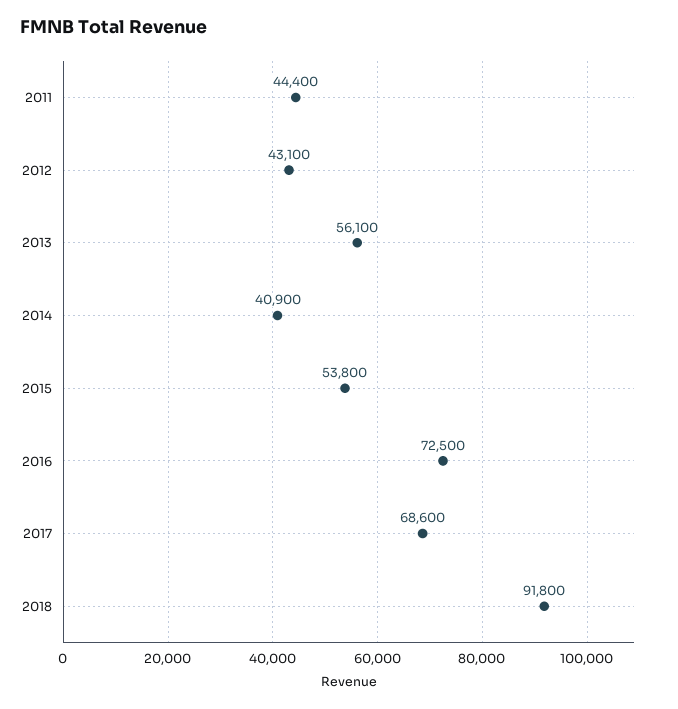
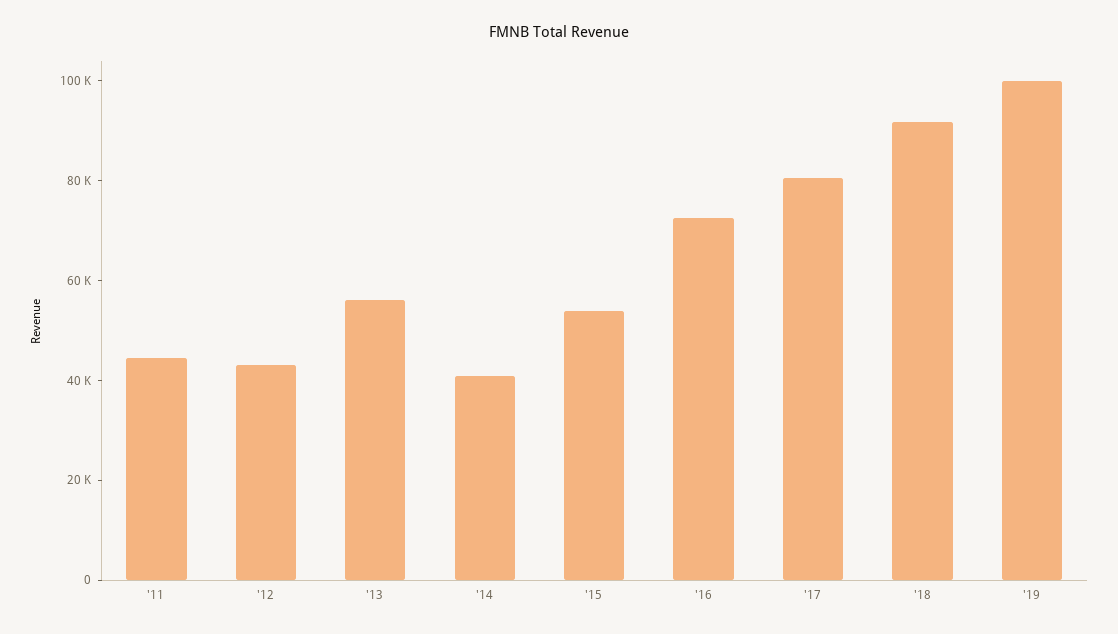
2017: 68600 -> 80000
'19: none -> 100000

